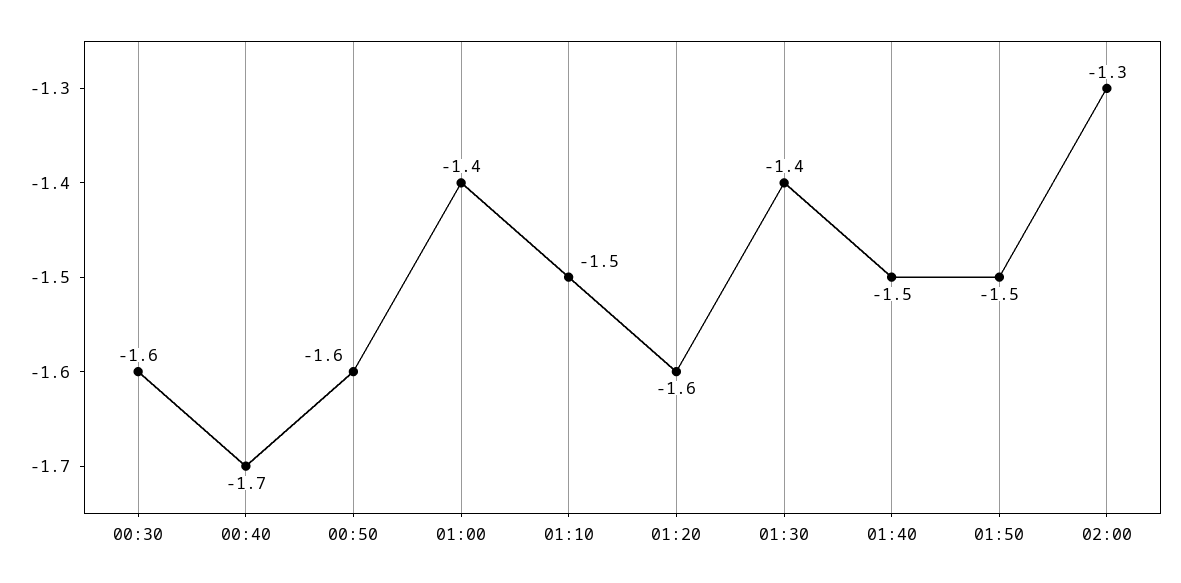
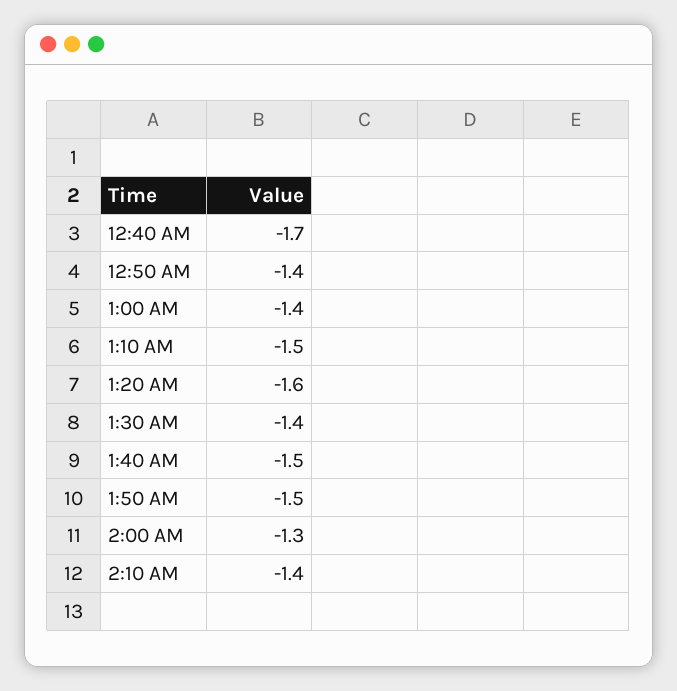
00:30: -1.6 -> none
00:50: -1.6 -> -1.4
2:10 AM: none -> -1.4

